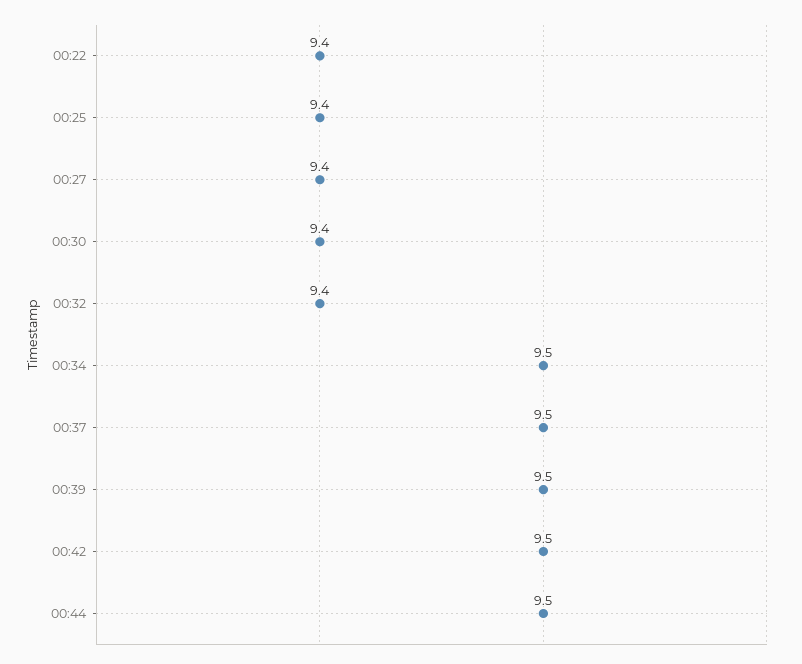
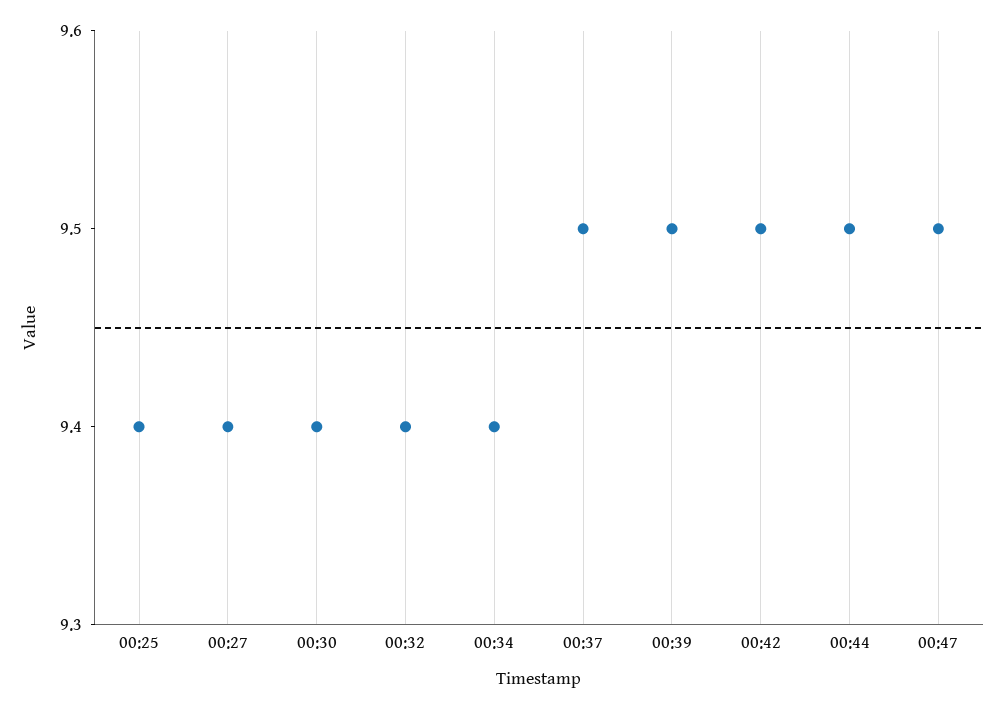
00:22: 9.4 -> none
00:34: 9.5 -> 9.4
00:47: none -> 9.5

